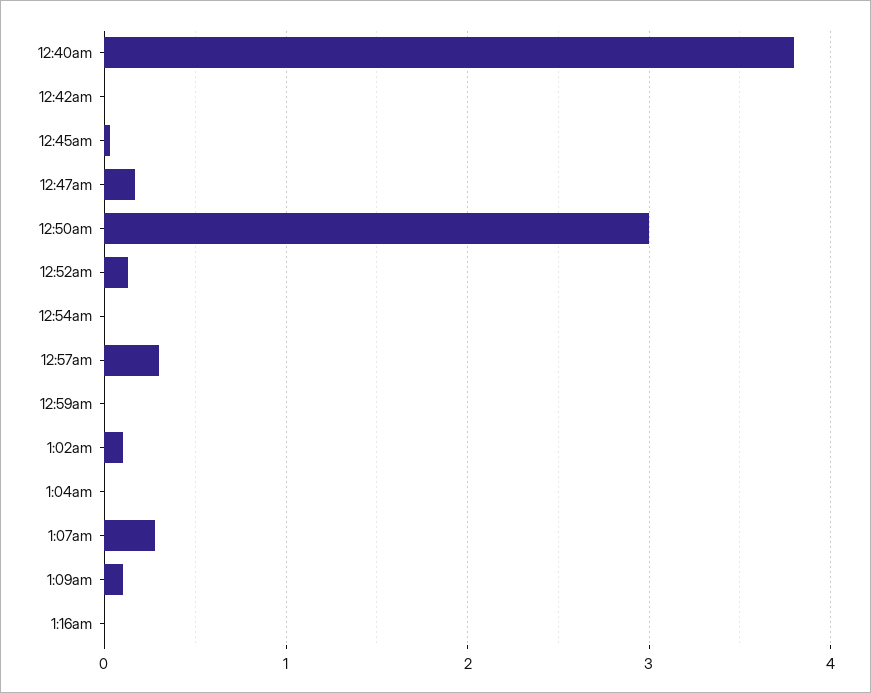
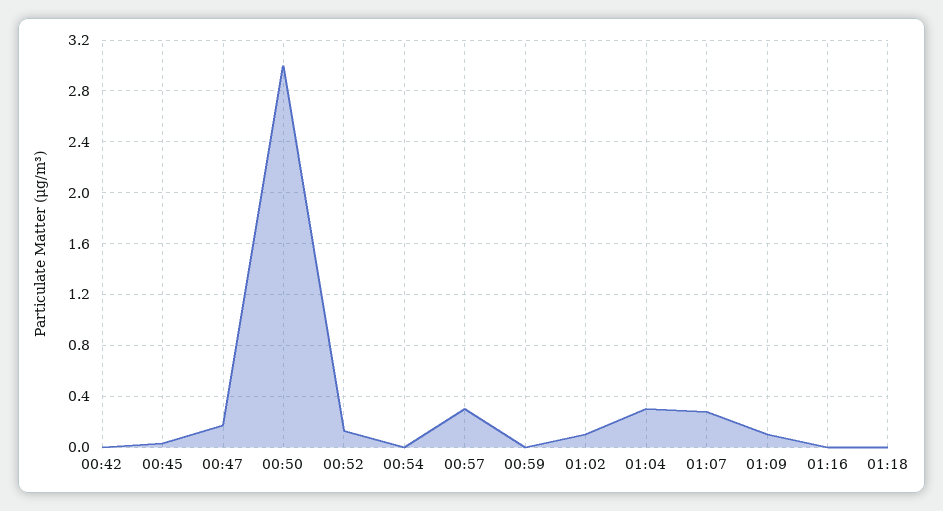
12:40am: 3.8 -> none
1:04am: 0 -> 0.3
01:18: none -> 0

